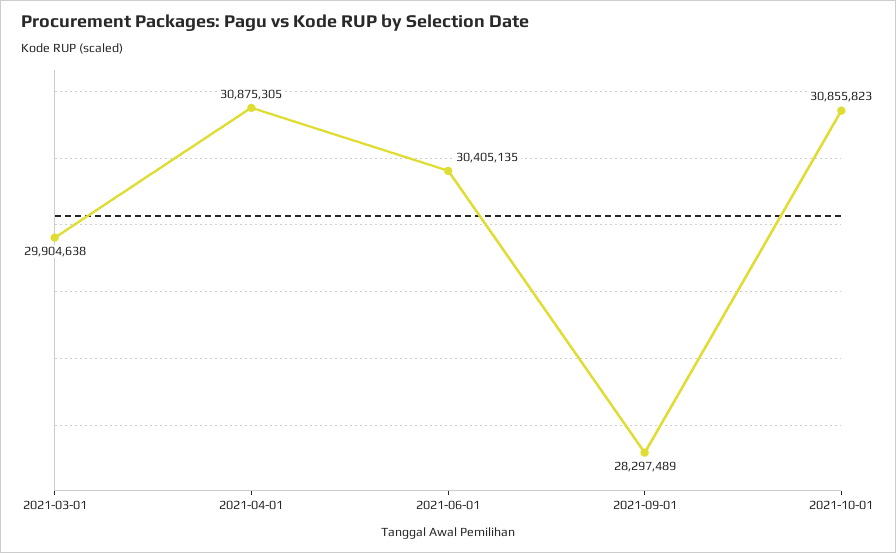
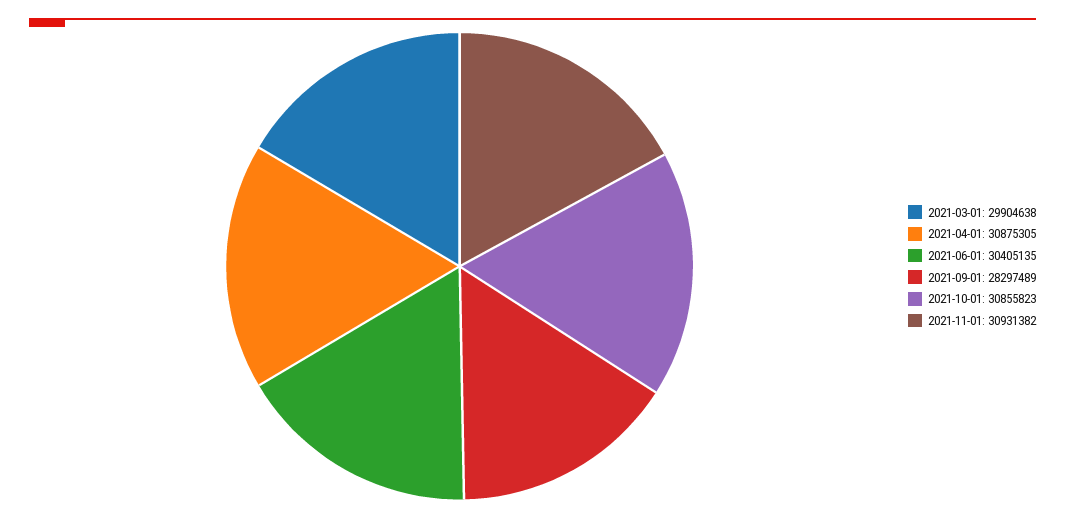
2021-11-01: none -> 30931382

